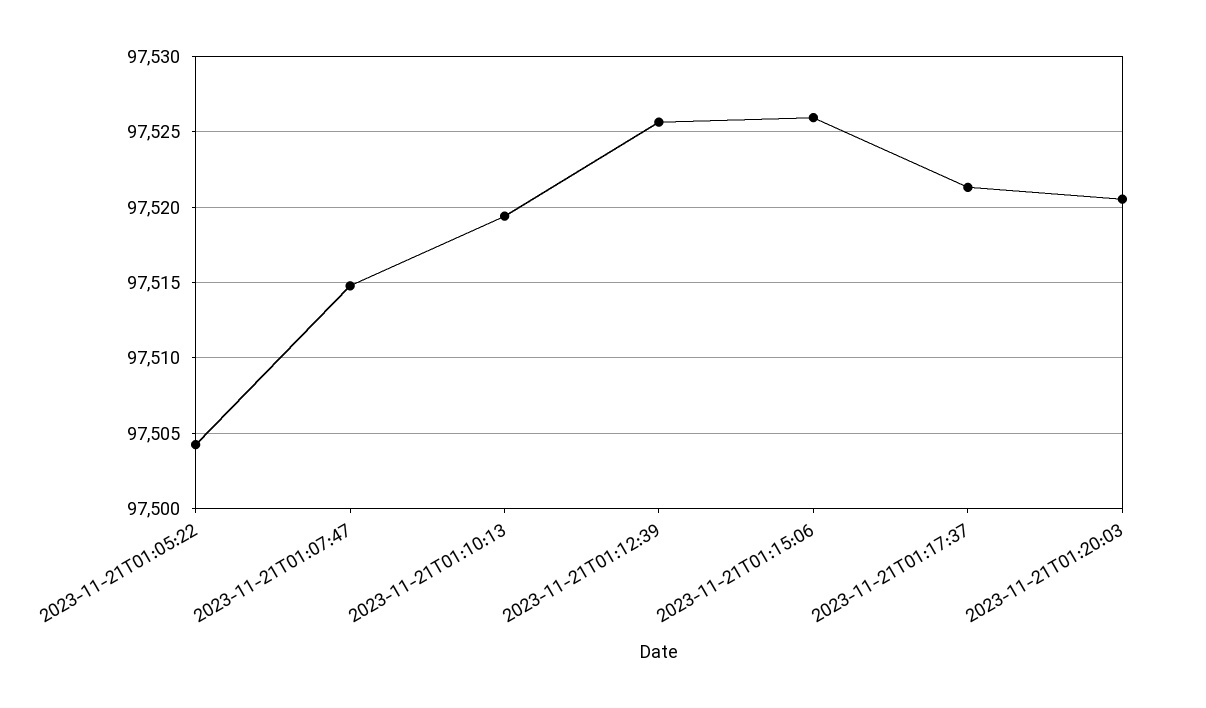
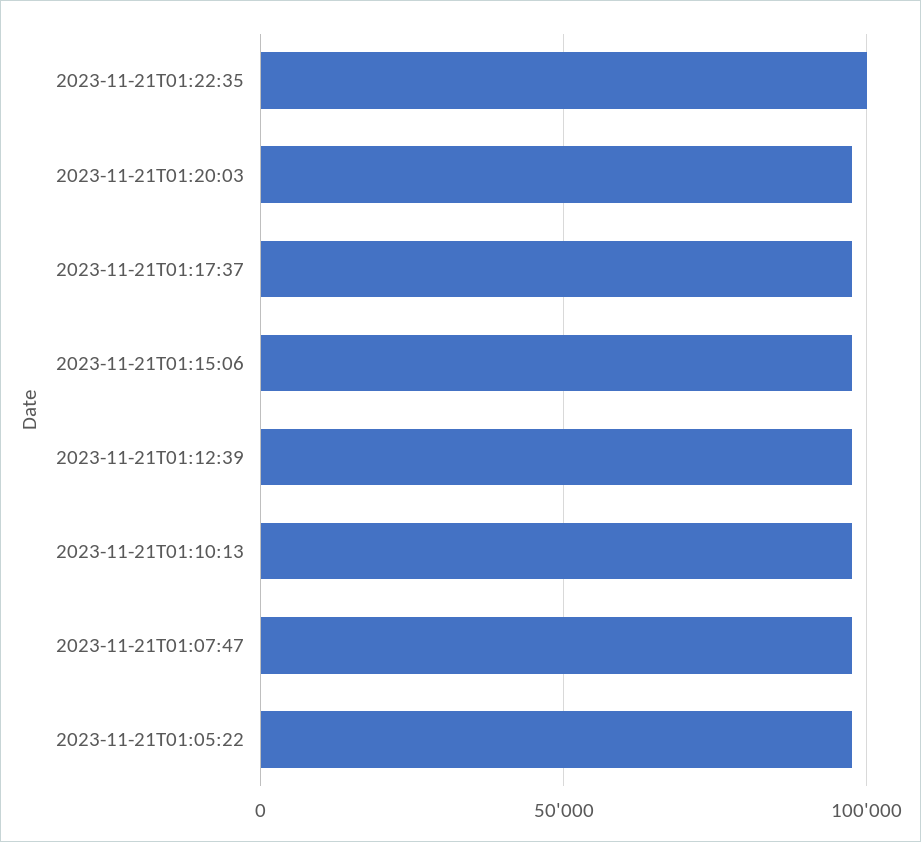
2023-11-21T01:22:35: none -> 100000

